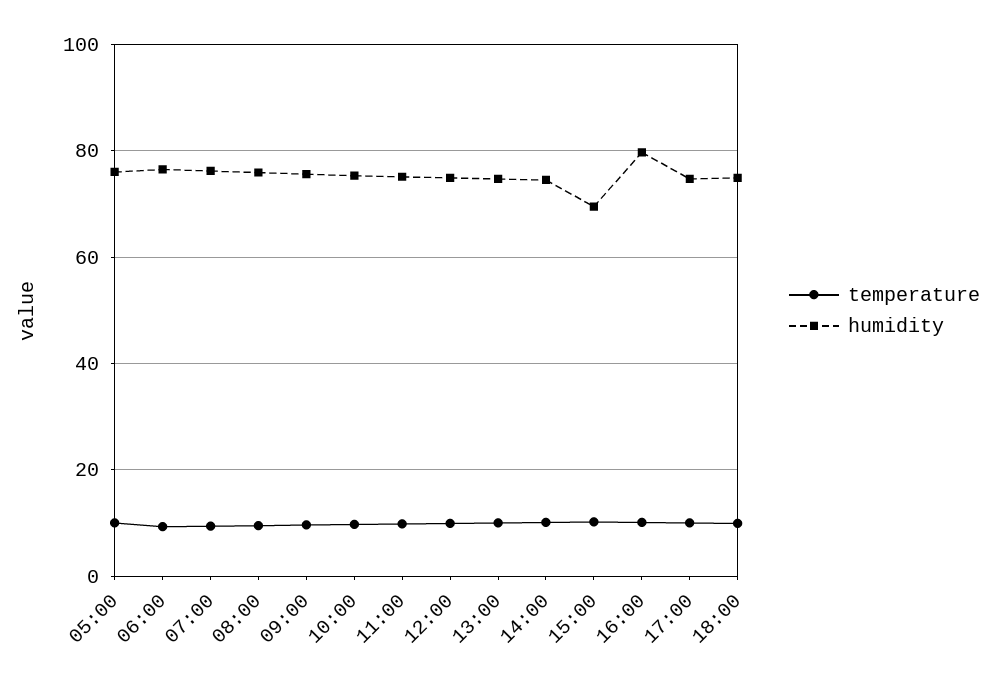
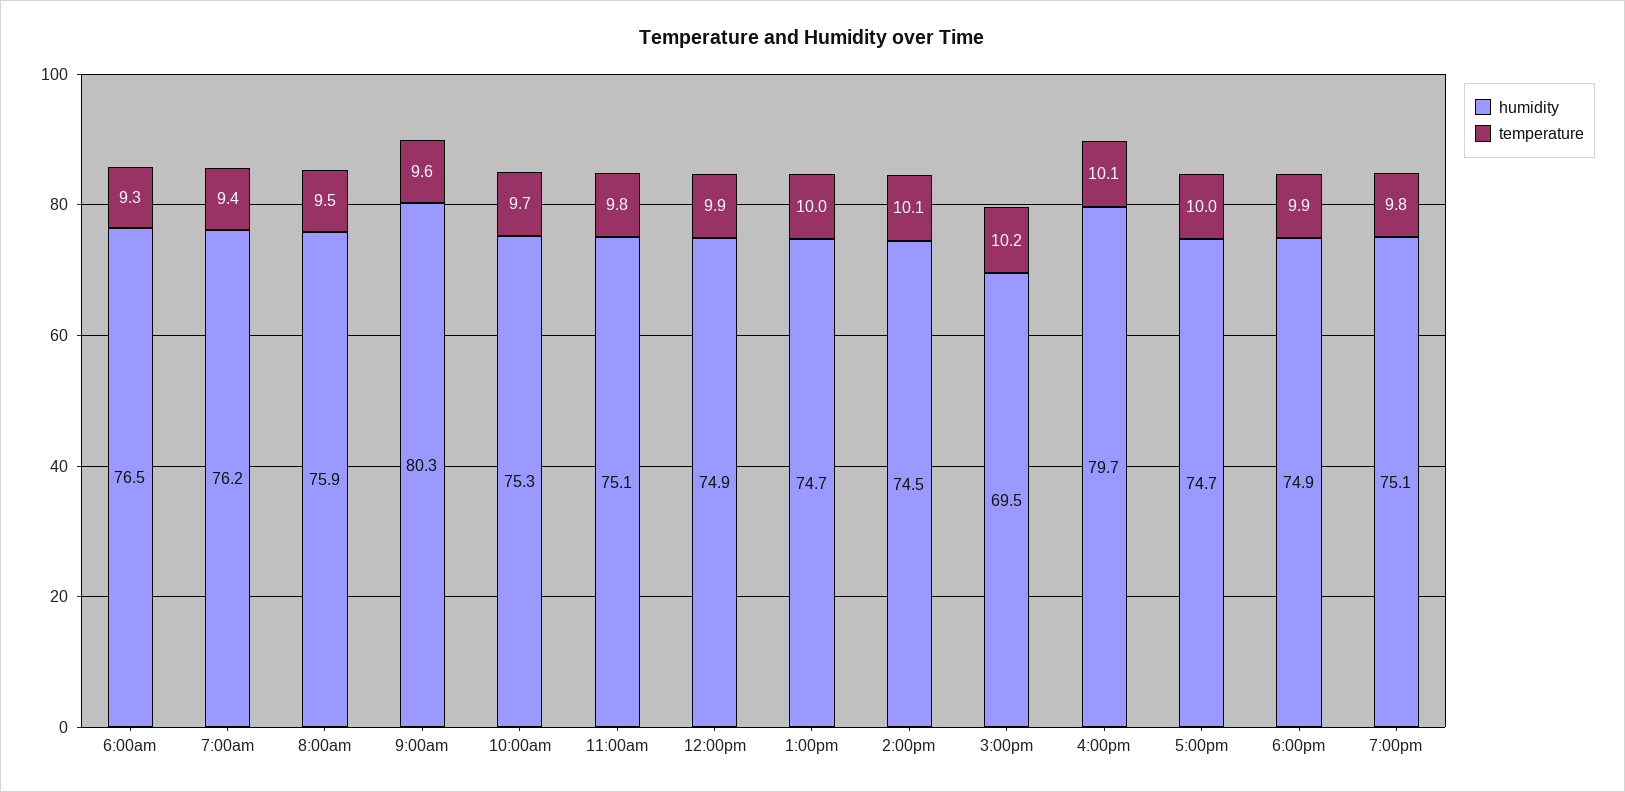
temperature, 05:00: 10 -> none
humidity, 05:00: 76 -> none
humidity, 09:00: 76 -> 80.3
humidity, 7:00pm: none -> 75.1
temperature, 7:00pm: none -> 9.8

